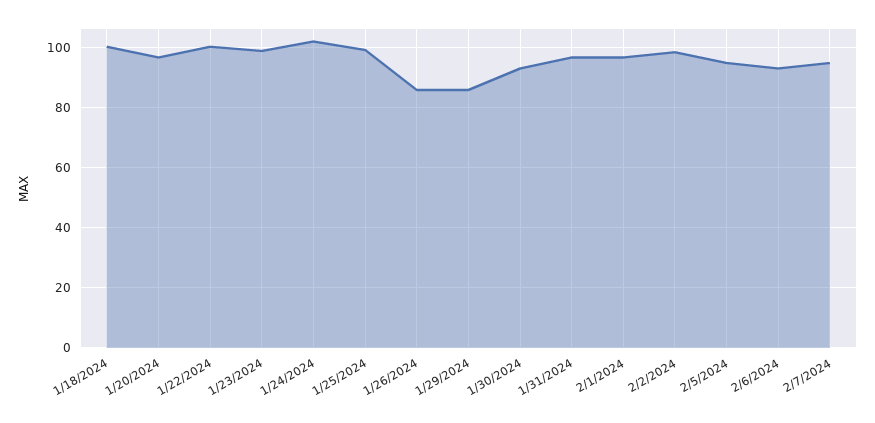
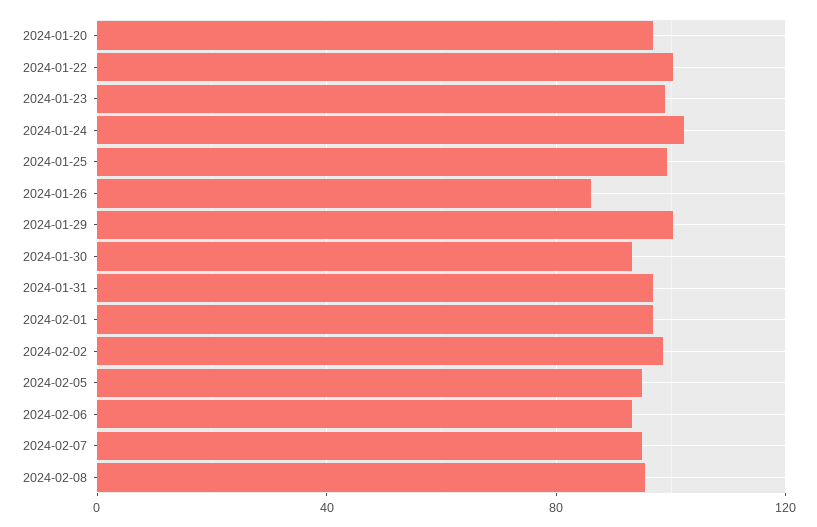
1/18/2024: 100 -> none
1/29/2024: 86 -> 100
2024-02-08: none -> 95

